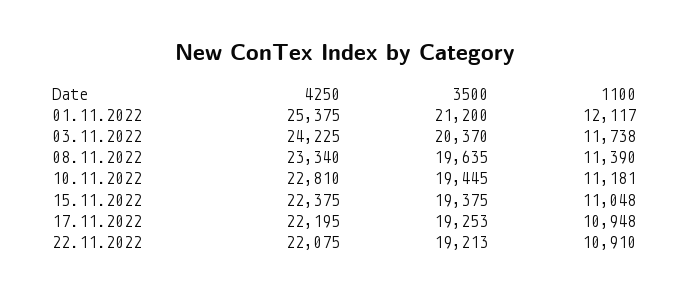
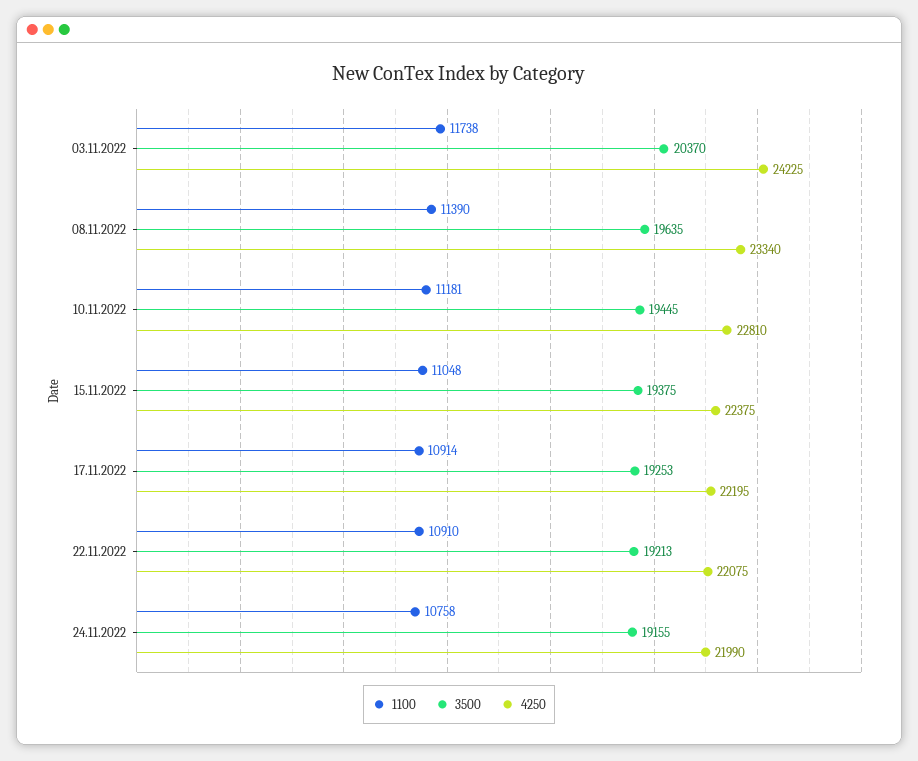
4250, 01.11.2022: 25375 -> none
3500, 01.11.2022: 21200 -> none
1100, 01.11.2022: 12117 -> none
1100, 17.11.2022: 10948 -> 10914
1100, 24.11.2022: none -> 10758
3500, 24.11.2022: none -> 19155
4250, 24.11.2022: none -> 21990

